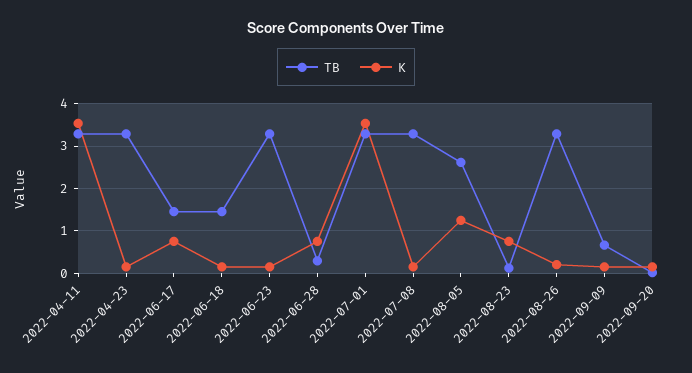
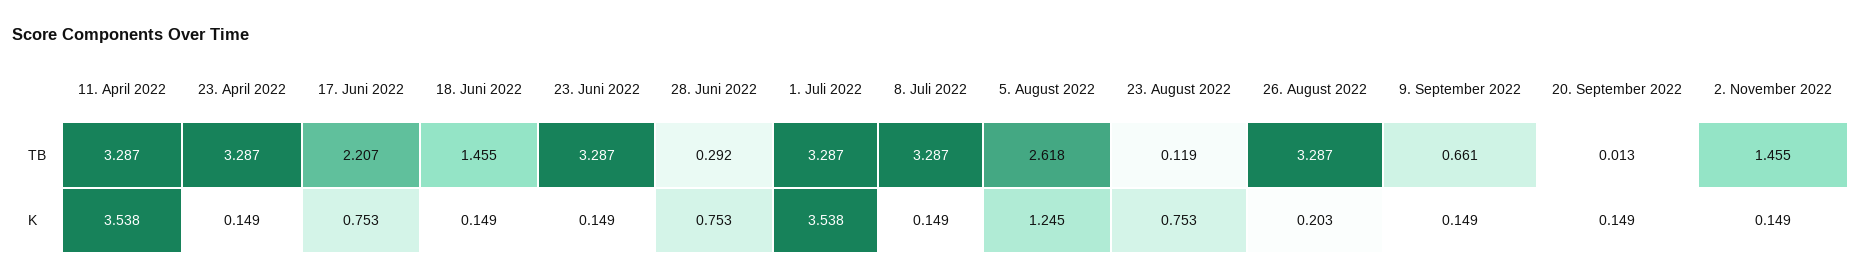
TB, 2022-06-17: 1.4 -> 2.207
TB, 2. November 2022: none -> 1.455
K, 2. November 2022: none -> 0.149

